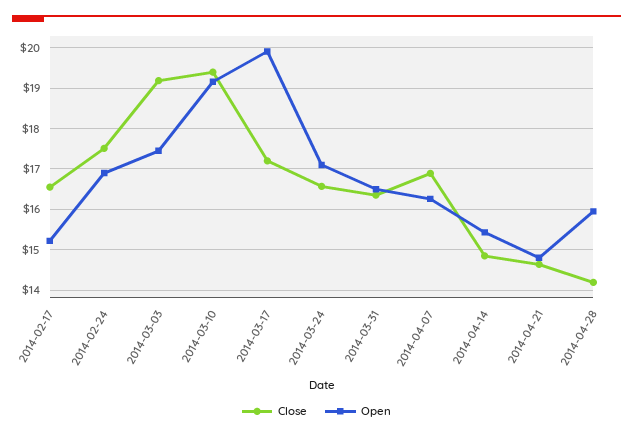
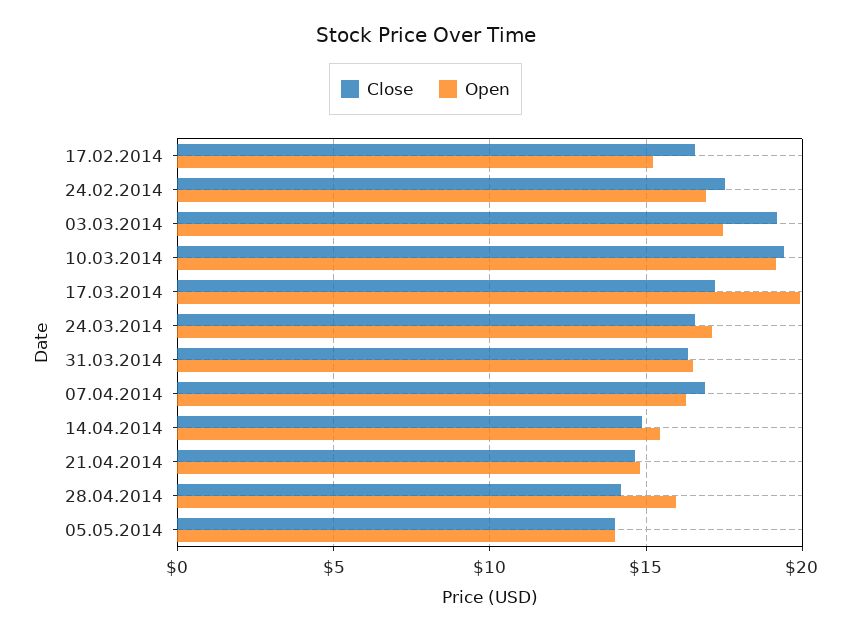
Close, 05.05.2014: none -> 14
Open, 05.05.2014: none -> 14

